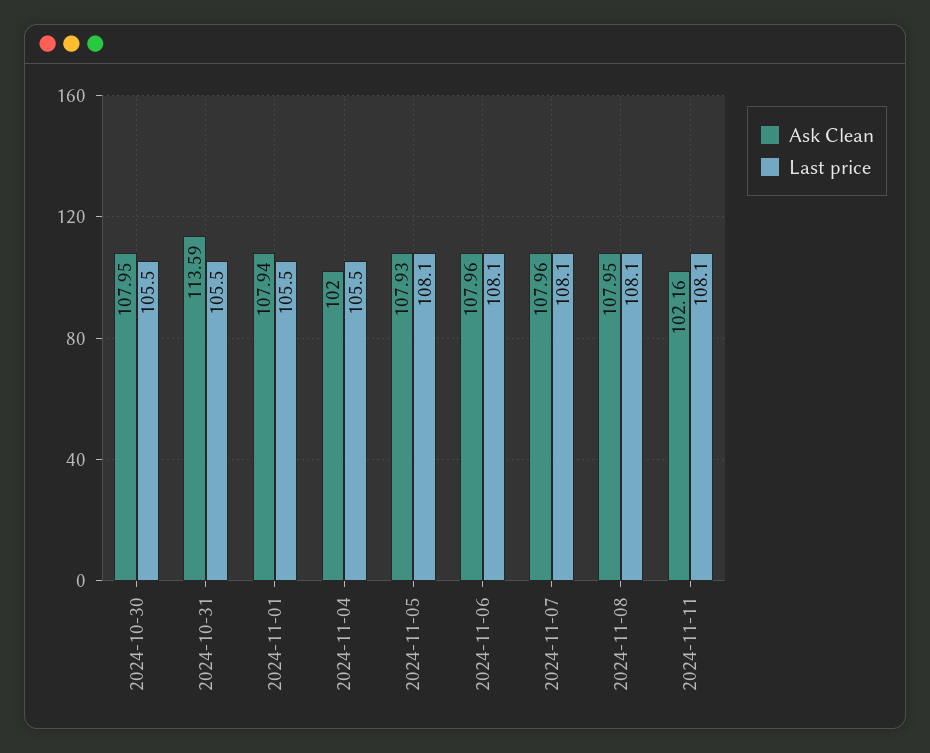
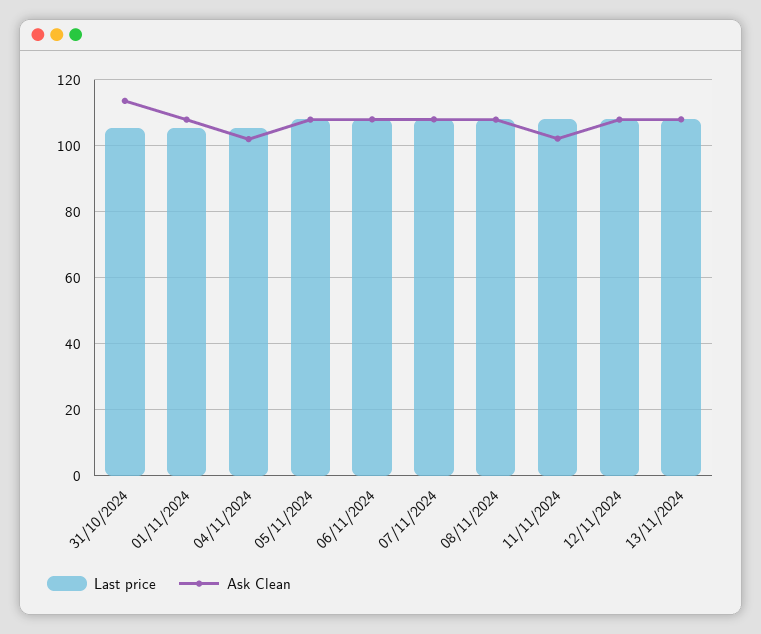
Ask Clean, 2024-10-30: 107.95 -> none
Last price, 2024-10-30: 105.5 -> none
Last price, 12/11/2024: none -> 108
Ask Clean, 12/11/2024: none -> 108
Last price, 13/11/2024: none -> 108
Ask Clean, 13/11/2024: none -> 108

